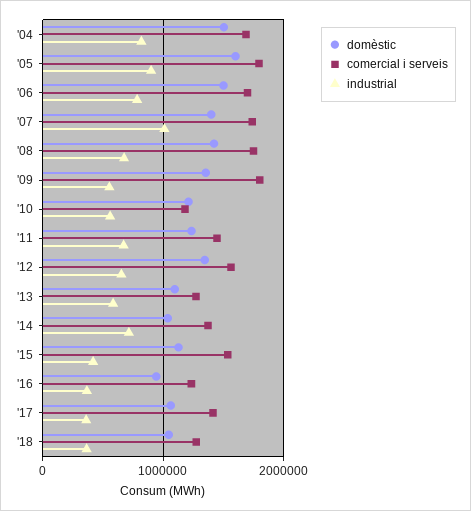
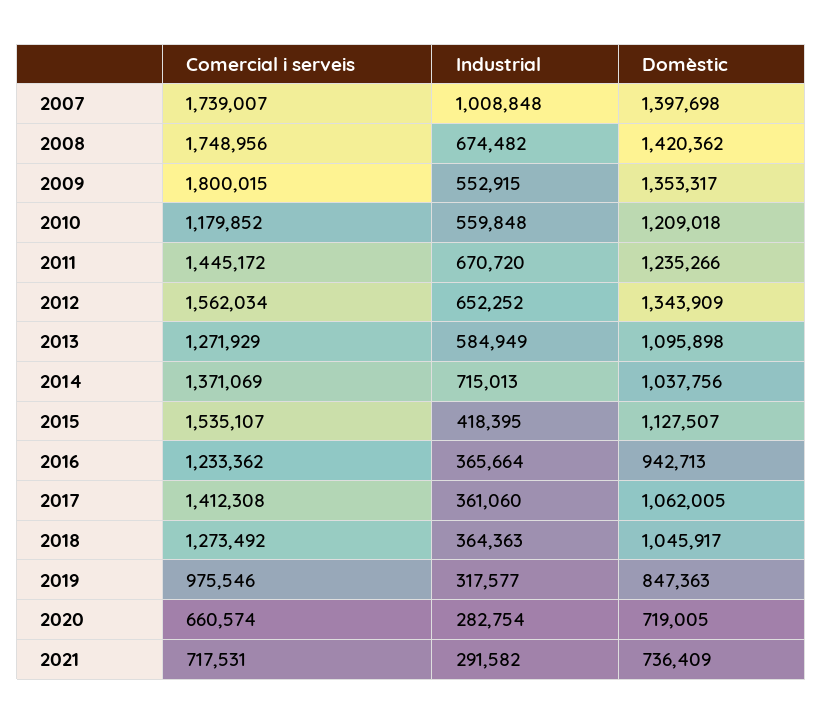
domèstic, '04: 1500000 -> none
comercial i serveis, '04: 1700000 -> none
industrial, '04: 800000 -> none
domèstic, '05: 1600000 -> none
comercial i serveis, '05: 1800000 -> none
industrial, '05: 900000 -> none
domèstic, '06: 1500000 -> none
comercial i serveis, '06: 1700000 -> none
industrial, '06: 800000 -> none
comercial i serveis, 2019: none -> 975546
industrial, 2019: none -> 317577
domèstic, 2019: none -> 847363
comercial i serveis, 2020: none -> 660574
industrial, 2020: none -> 282754
domèstic, 2020: none -> 719005
comercial i serveis, 2021: none -> 717531
industrial, 2021: none -> 291582
domèstic, 2021: none -> 736409

